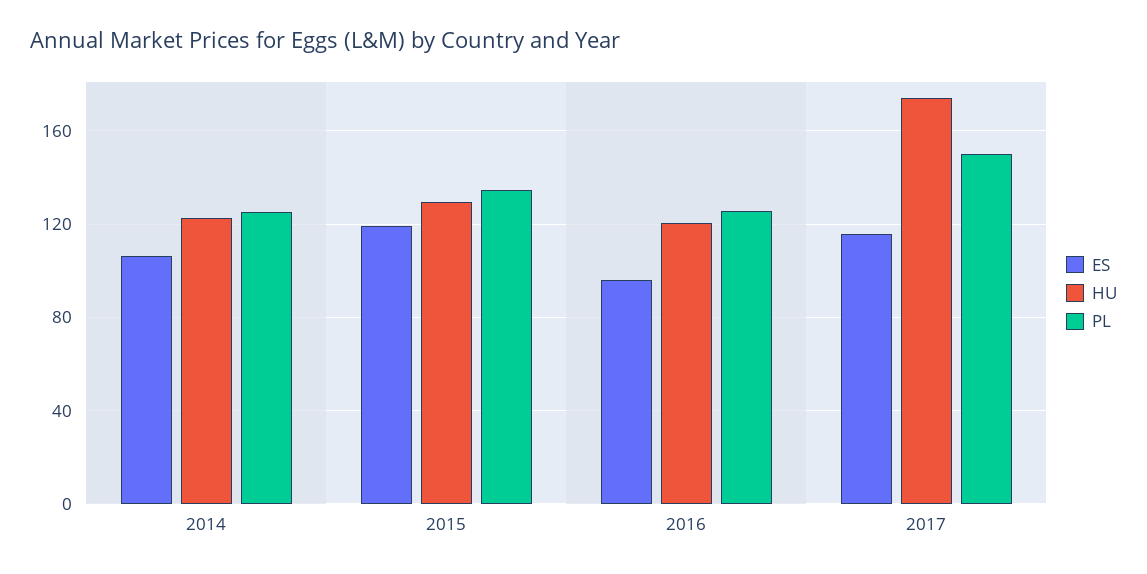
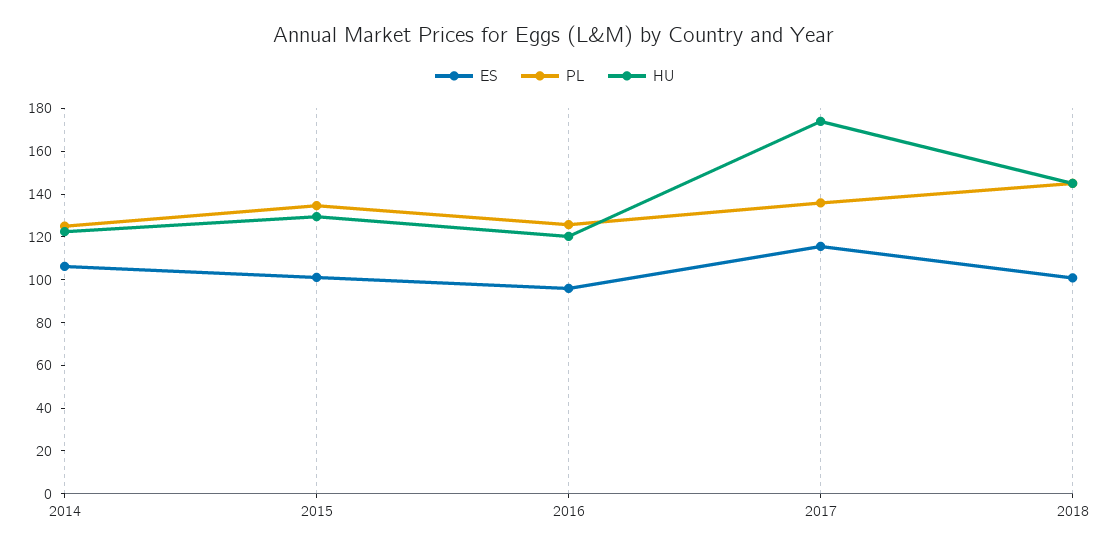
ES, 2015: 120 -> 100
PL, 2017: 150 -> 135
ES, 2018: none -> 100
PL, 2018: none -> 145
HU, 2018: none -> 145

